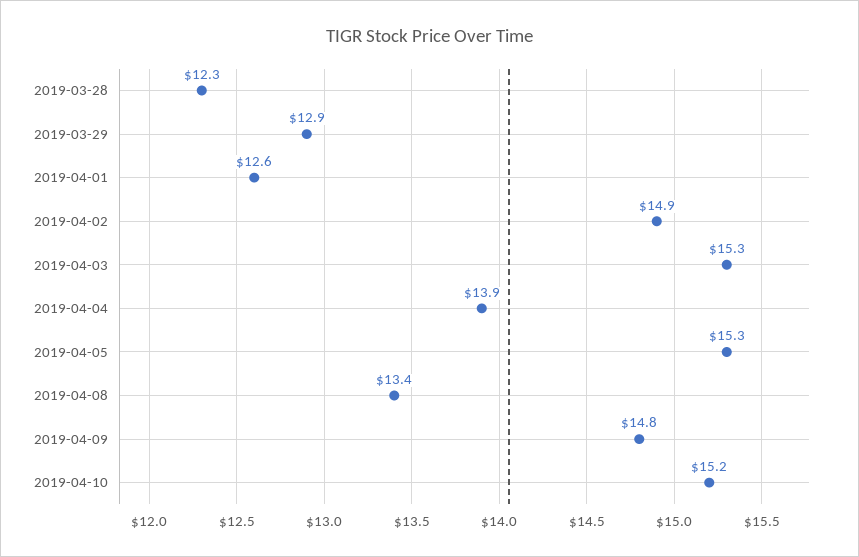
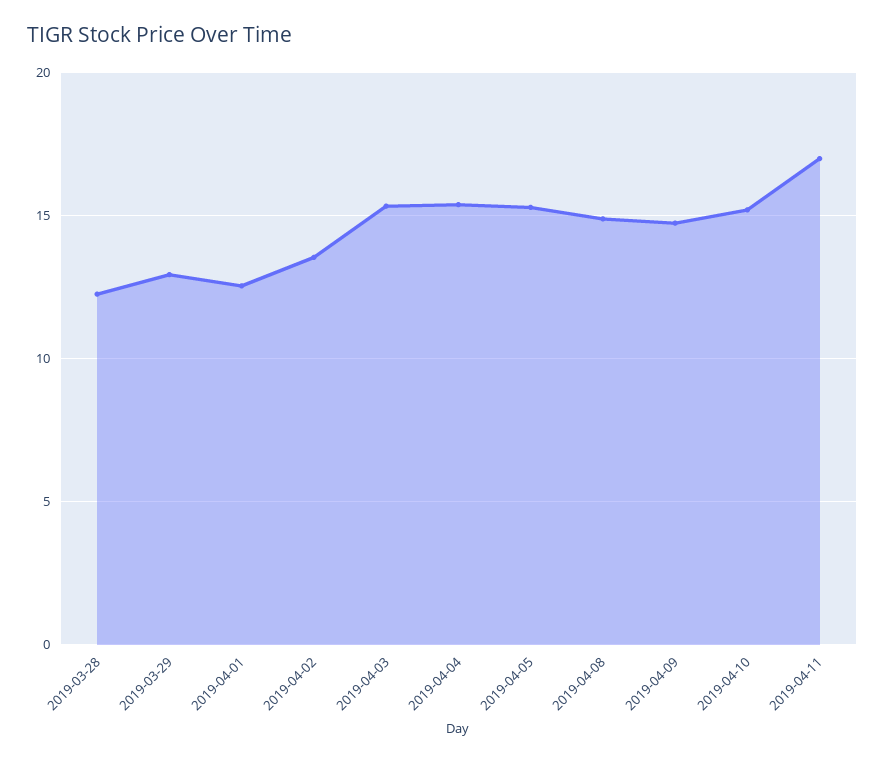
2019-04-02: 14.9 -> 13.5
2019-04-04: 13.9 -> 15.5
2019-04-08: 13.4 -> 15
2019-04-11: none -> 17

